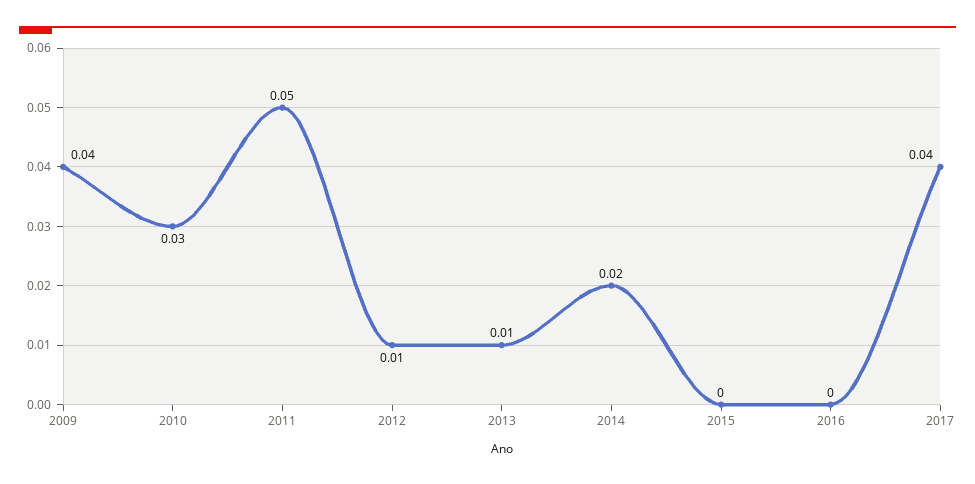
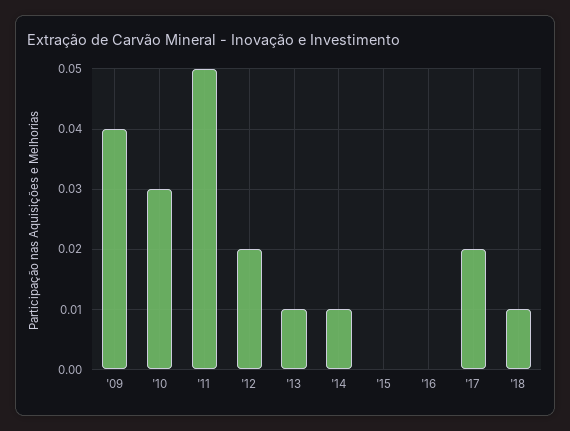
2012: 0.01 -> 0.02
2014: 0.02 -> 0.01
2017: 0.04 -> 0.02
'18: none -> 0.01

